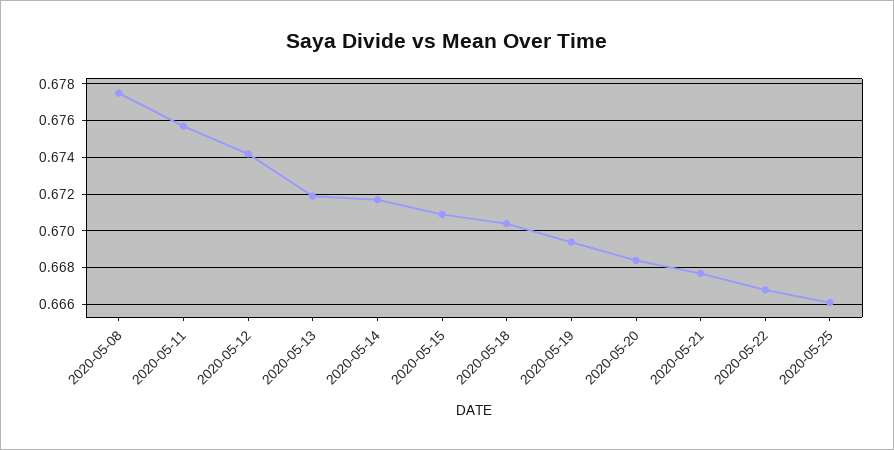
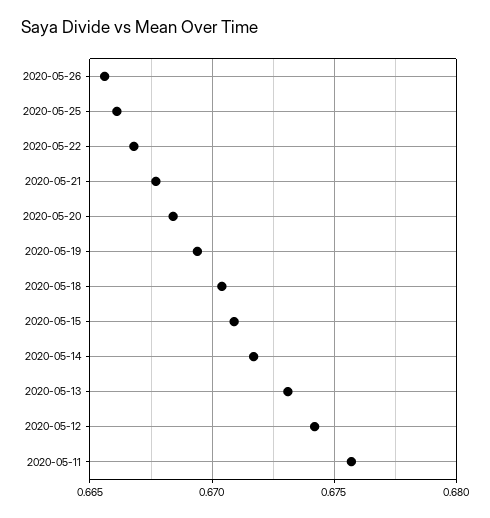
2020-05-08: 0.6775 -> none
2020-05-13: 0.672 -> 0.673
2020-05-26: none -> 0.6655

